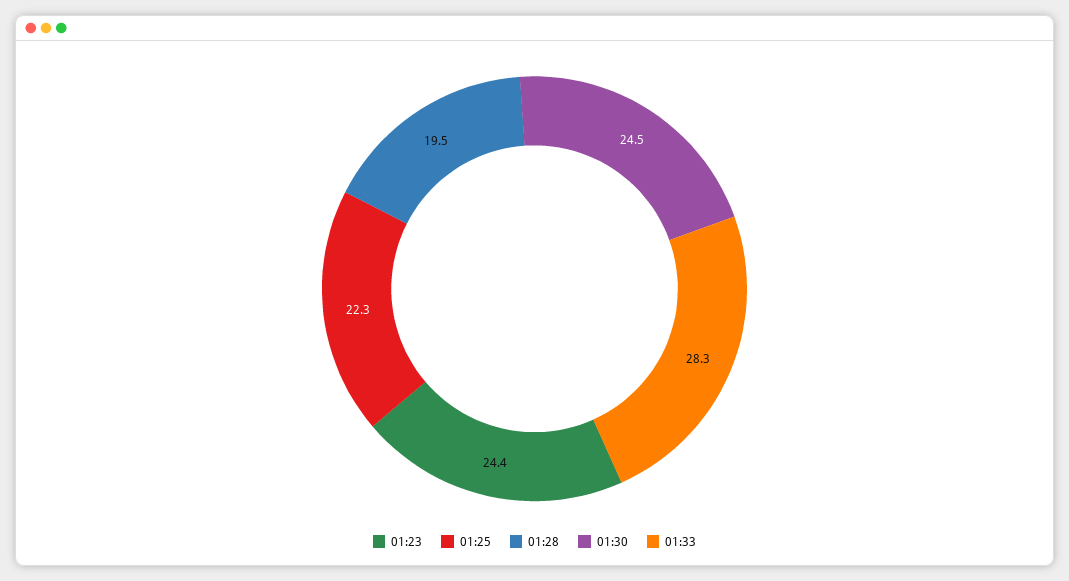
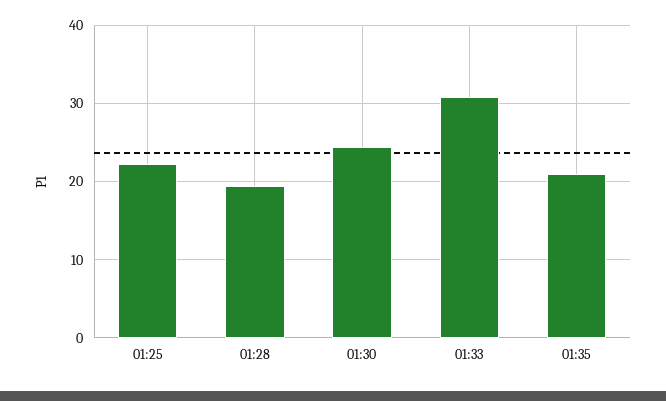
01:23: 24.4 -> none
01:33: 28.3 -> 31
01:35: none -> 21

